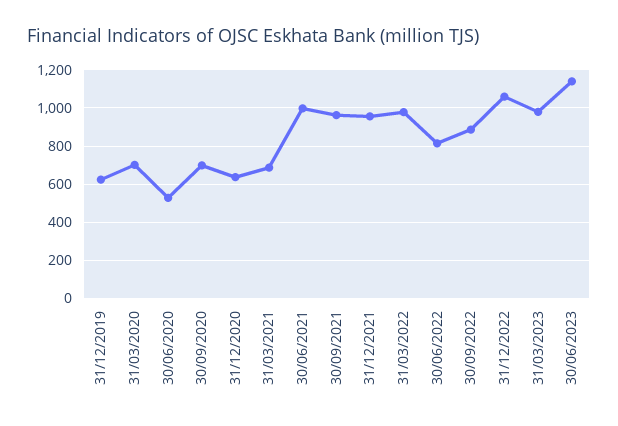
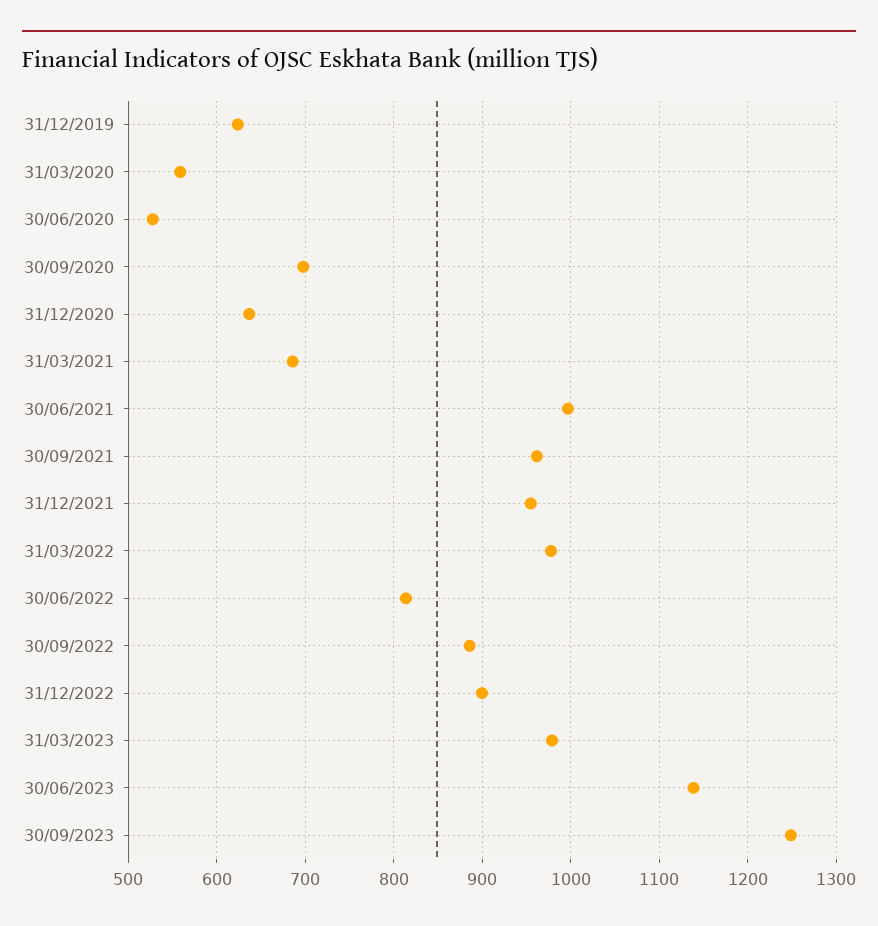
31/03/2020: 700 -> 560
31/12/2022: 1050 -> 900
30/09/2023: none -> 1250

